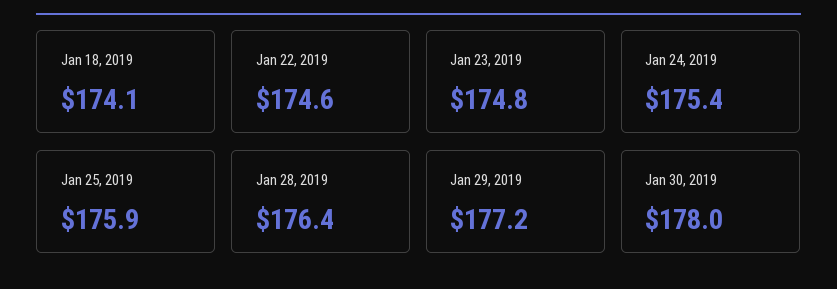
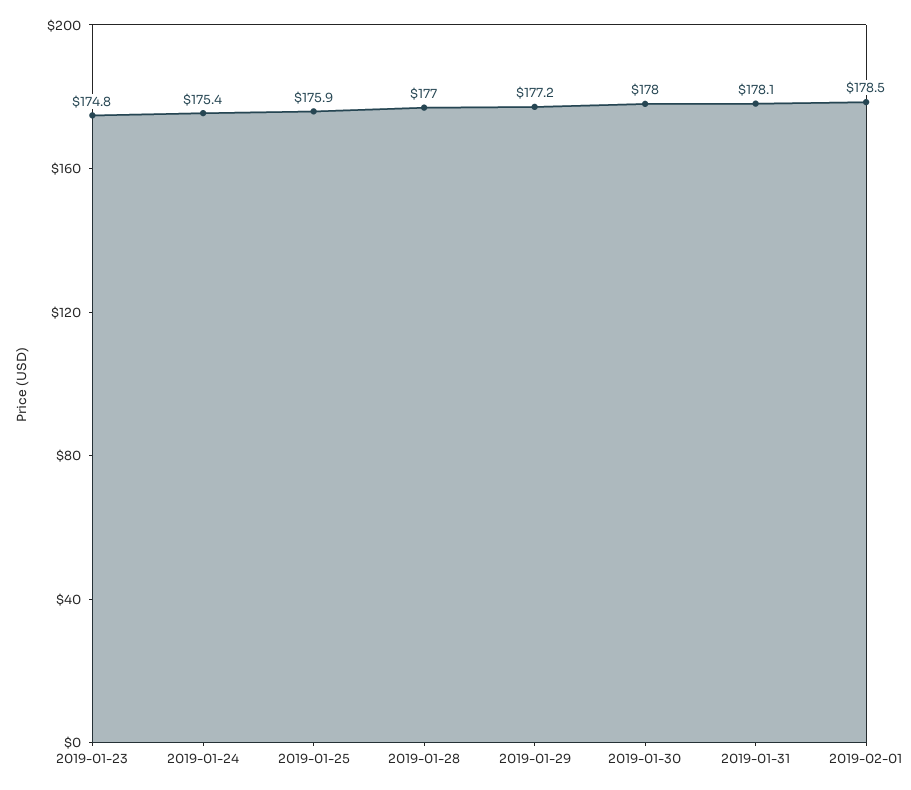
Jan 18, 2019: 174.1 -> none
Jan 22, 2019: 174.6 -> none
Jan 28, 2019: 176.4 -> 177
2019-01-31: none -> 178.1
2019-02-01: none -> 178.5

